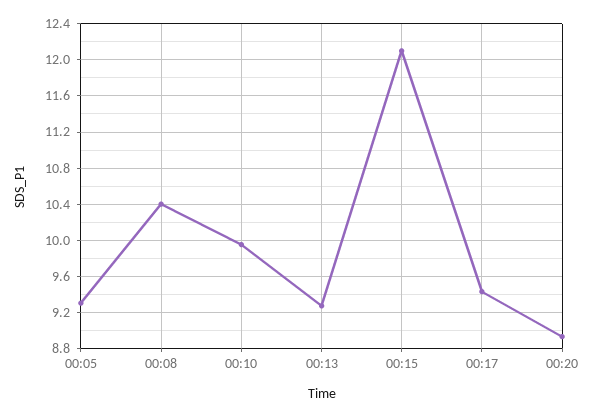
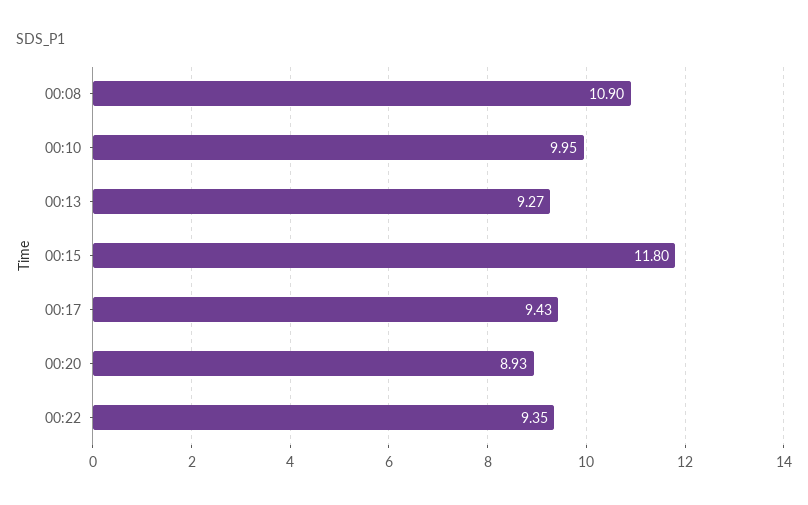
00:05: 9.3 -> none
00:08: 10.4 -> 10.9
00:15: 12.1 -> 11.8
00:22: none -> 9.35

